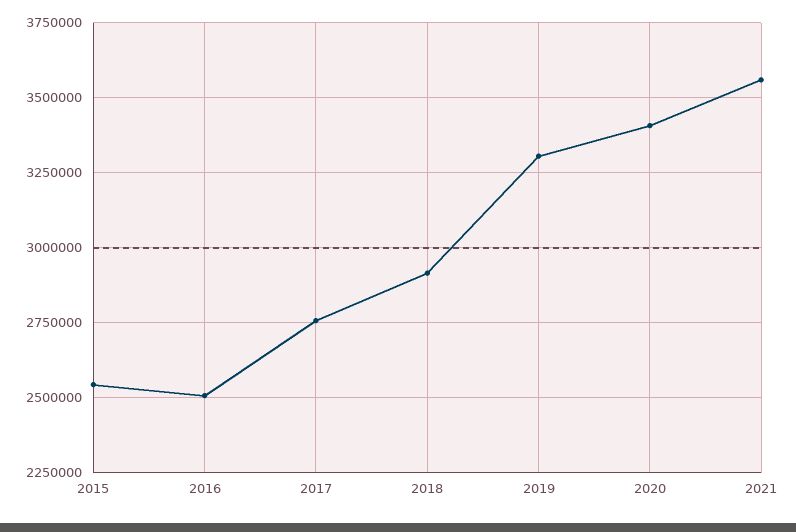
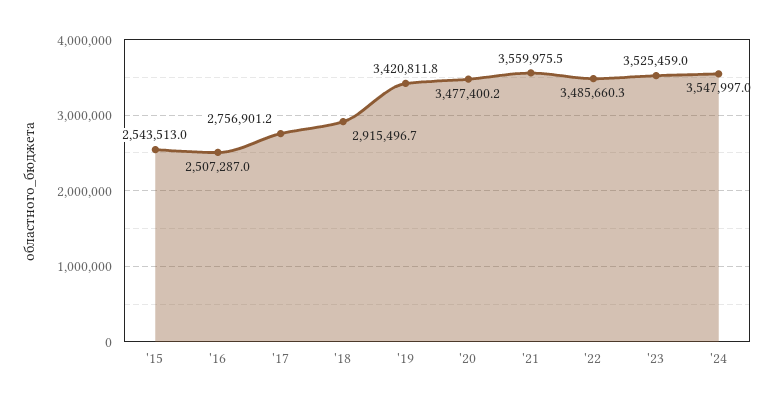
2019: 3300000 -> 3420811.8
2020: 3400000 -> 3477400.2
'22: none -> 3485660.3
'23: none -> 3525459
'24: none -> 3547997

